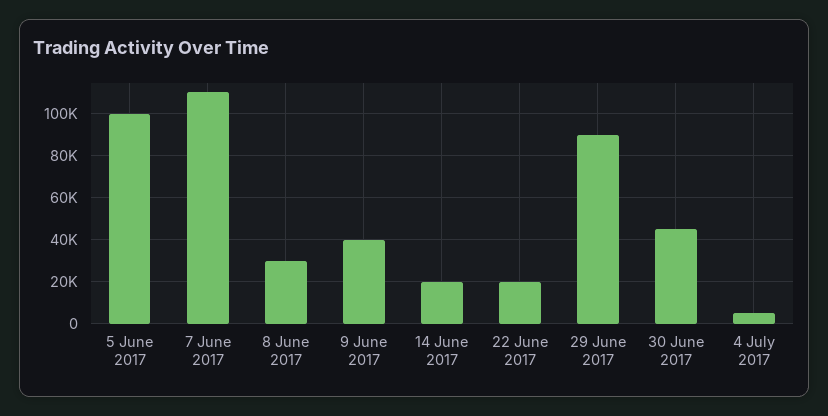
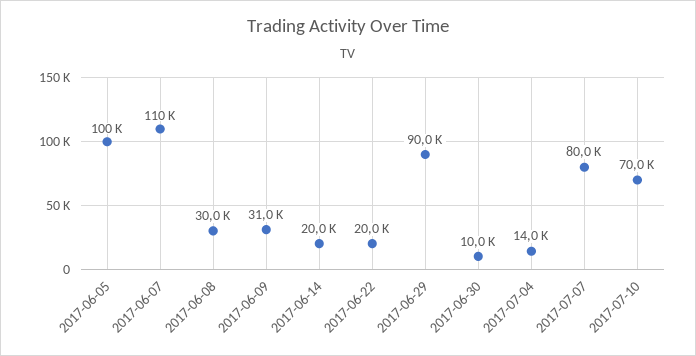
9 June 2017: 40000 -> 31000
30 June 2017: 45000 -> 10000
4 July 2017: 5000 -> 14000
2017-07-07: none -> 80000
2017-07-10: none -> 70000

